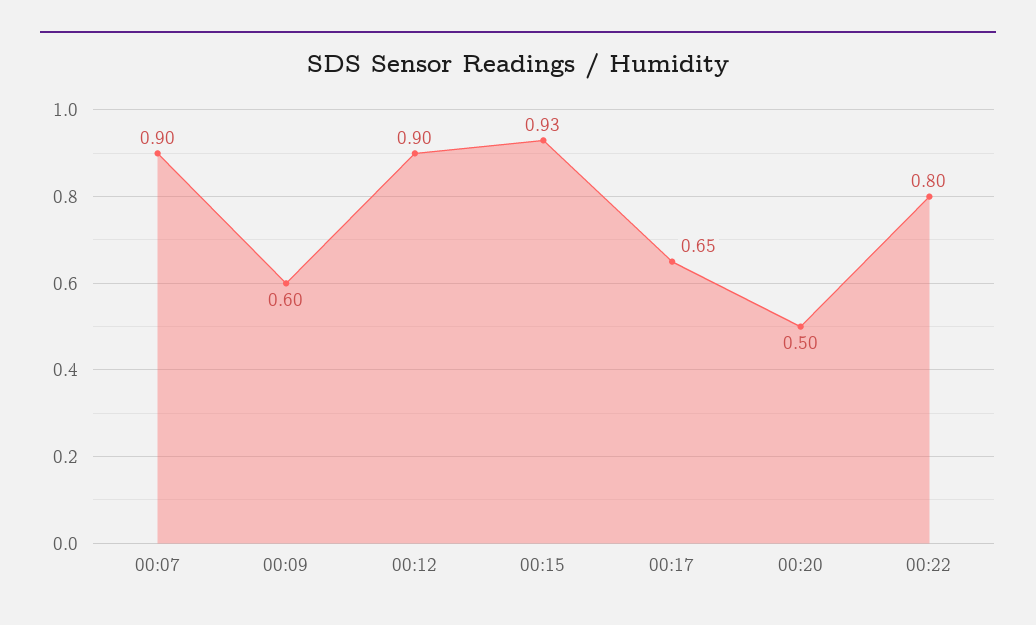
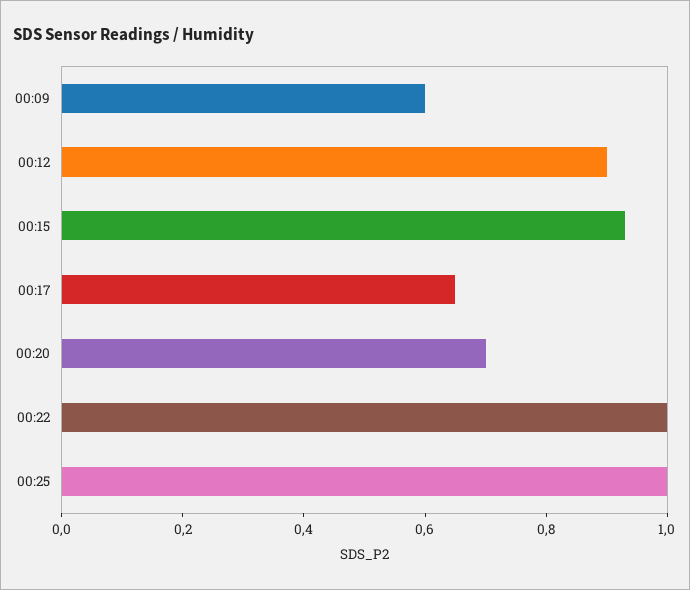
00:07: 0.9 -> none
00:20: 0.5 -> 0.7
00:22: 0.8 -> 1
00:25: none -> 1

